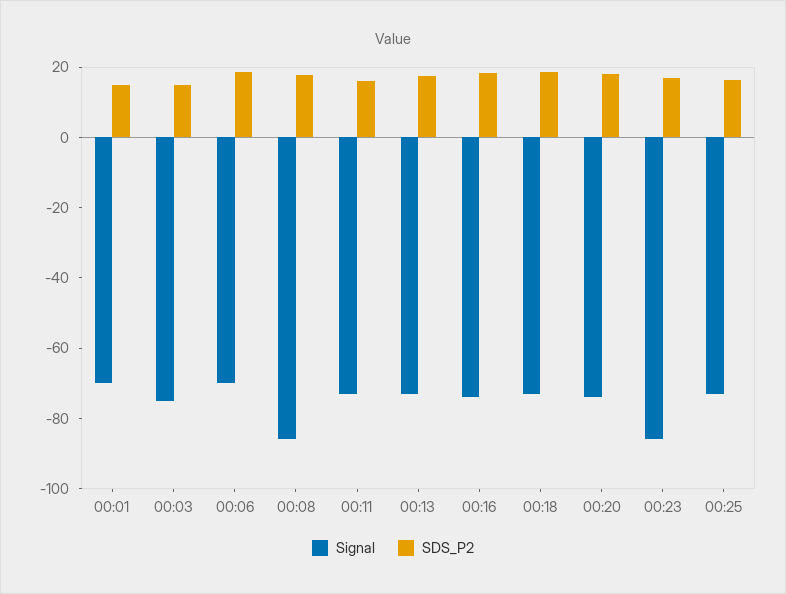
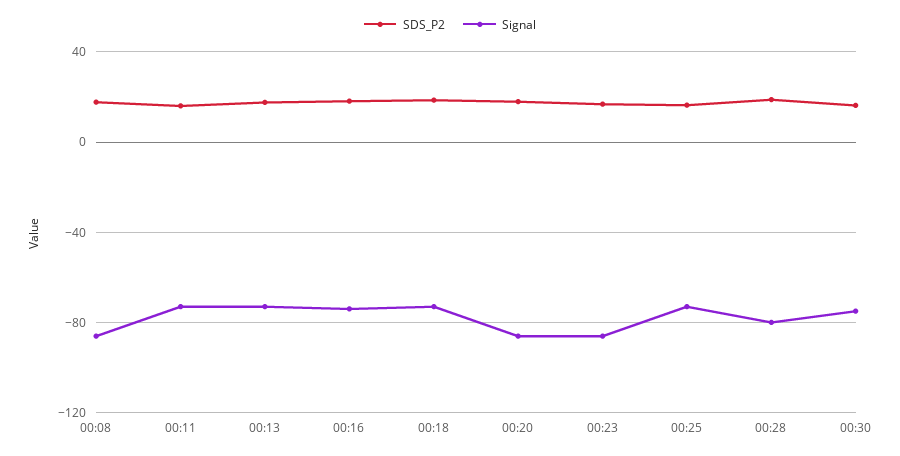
Signal, 00:01: -70 -> none
SDS_P2, 00:01: 15 -> none
Signal, 00:03: -75 -> none
SDS_P2, 00:03: 15 -> none
Signal, 00:06: -70 -> none
SDS_P2, 00:06: 20 -> none
Signal, 00:20: -75 -> -85
SDS_P2, 00:28: none -> 20
Signal, 00:28: none -> -80
SDS_P2, 00:30: none -> 15
Signal, 00:30: none -> -75

